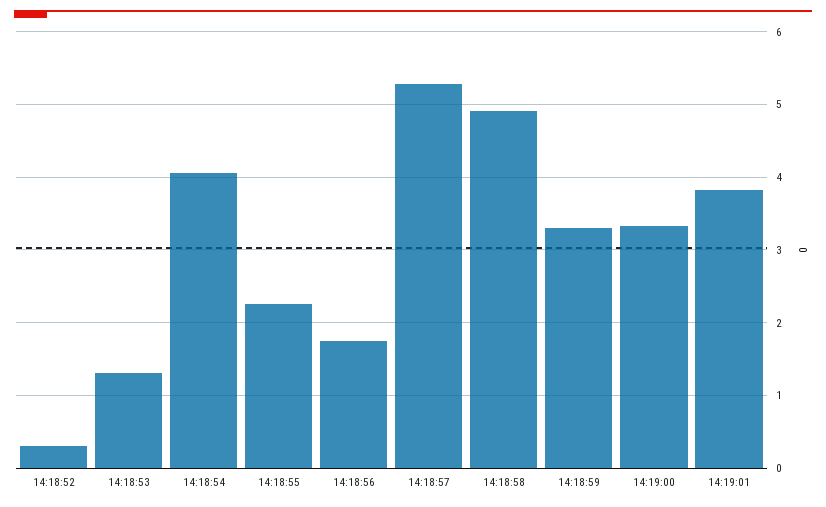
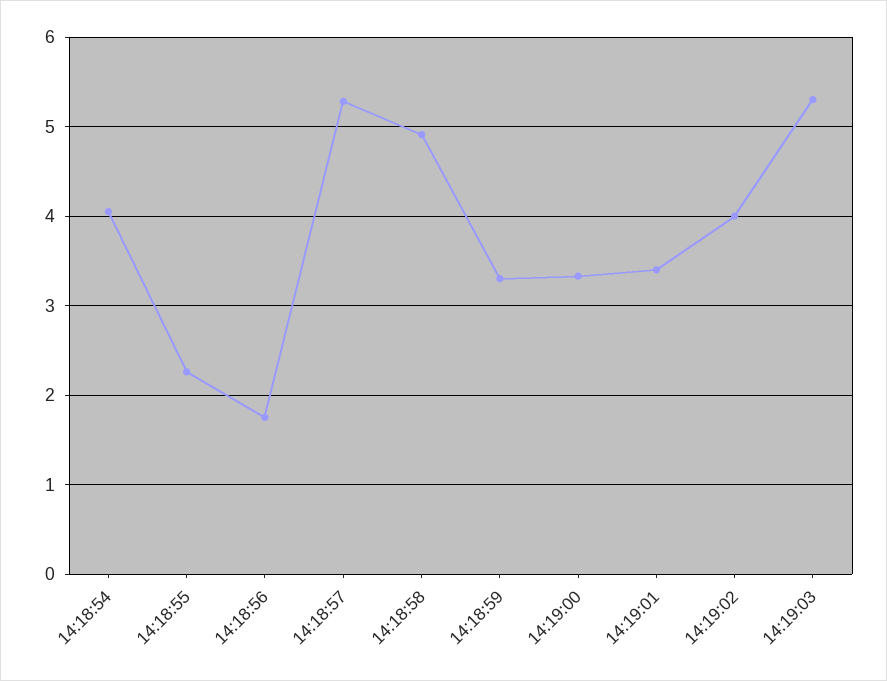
14:18:52: 0.3 -> none
14:18:53: 1.3 -> none
14:19:01: 3.8 -> 3.4
14:19:02: none -> 4
14:19:03: none -> 5.3

